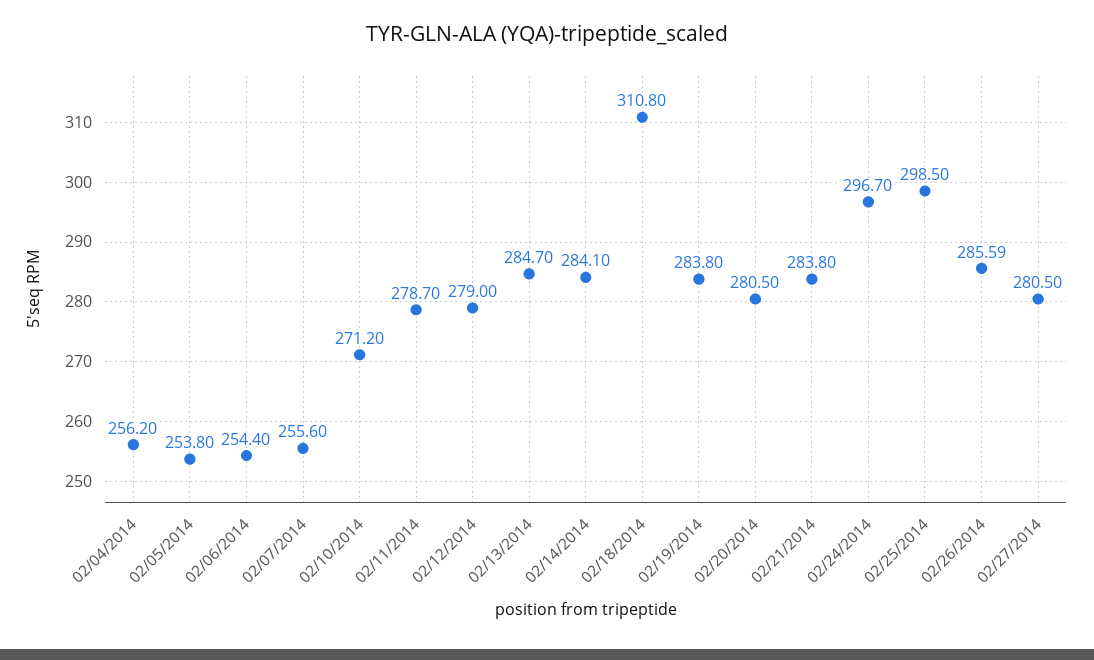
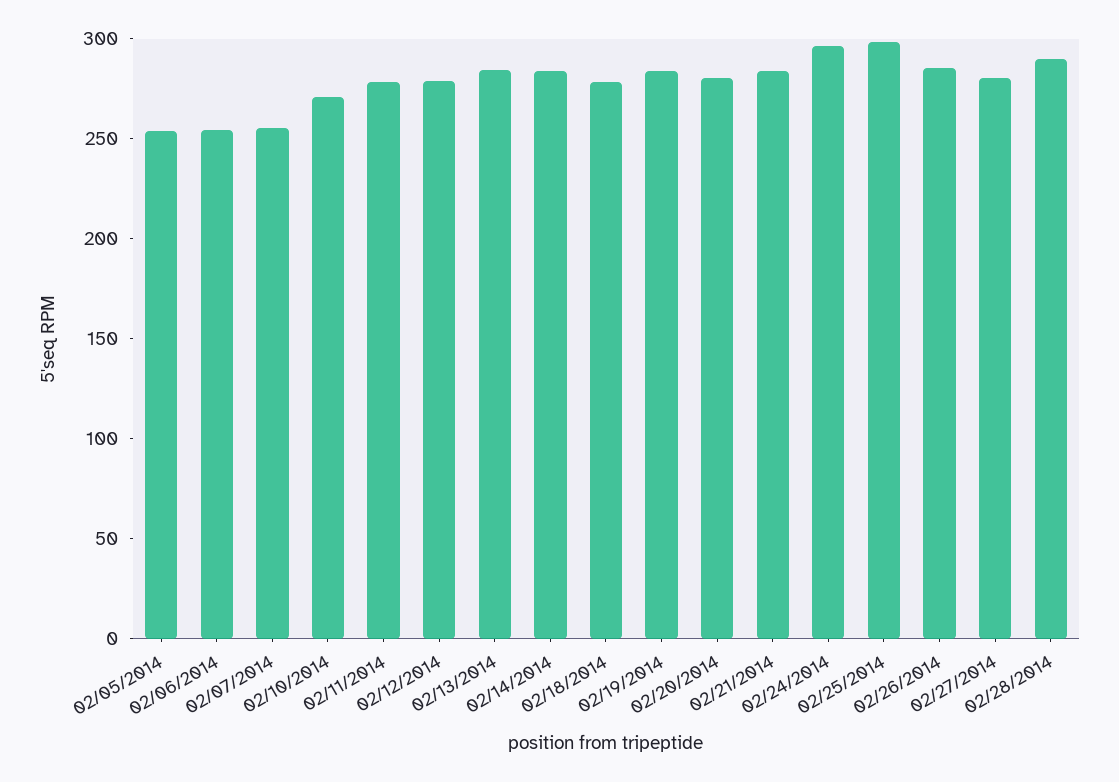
02/04/2014: 256.2 -> none
02/18/2014: 310.8 -> 280
02/28/2014: none -> 290

